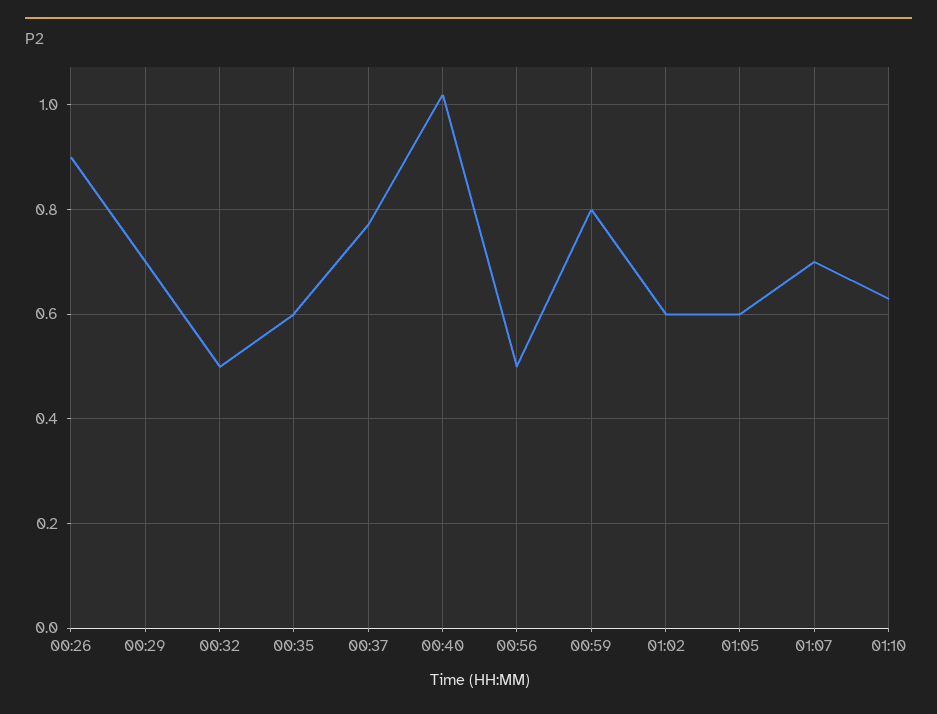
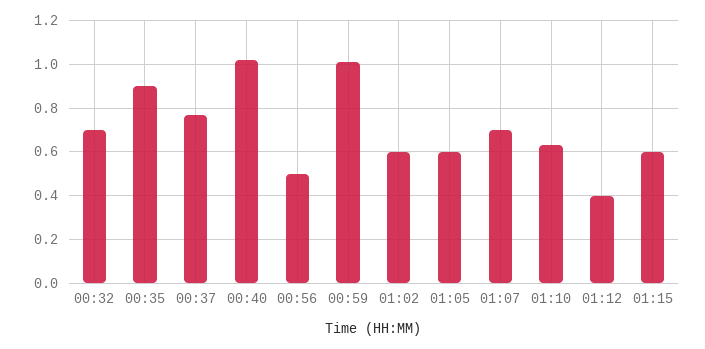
00:26: 0.9 -> none
00:29: 0.7 -> none
00:32: 0.5 -> 0.7
00:35: 0.6 -> 0.9
00:59: 0.8 -> 1
01:12: none -> 0.4
01:15: none -> 0.6

